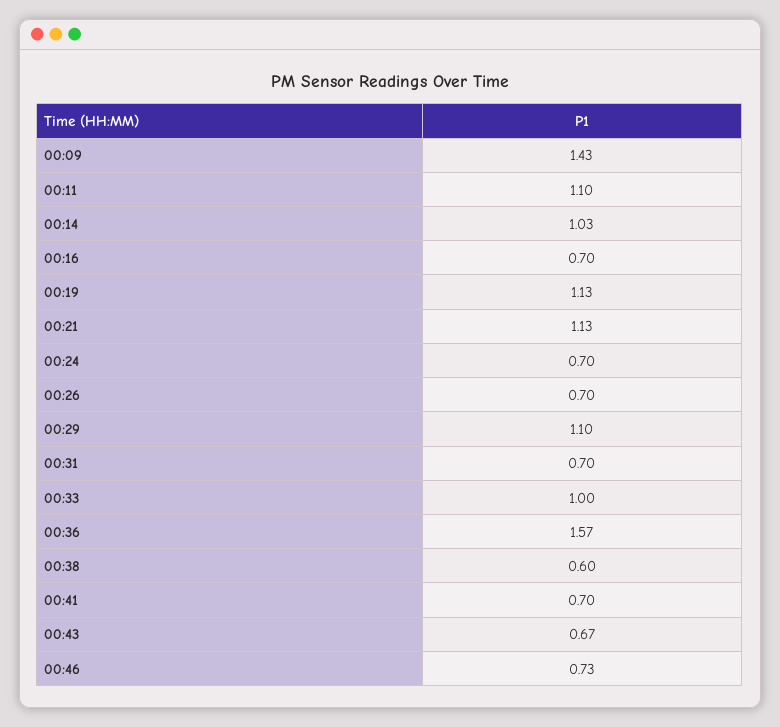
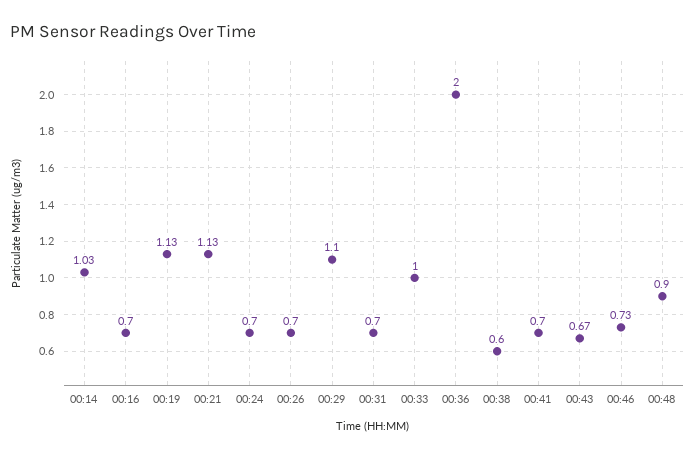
00:09: 1.43 -> none
00:11: 1.1 -> none
00:36: 1.57 -> 2
00:48: none -> 0.9

